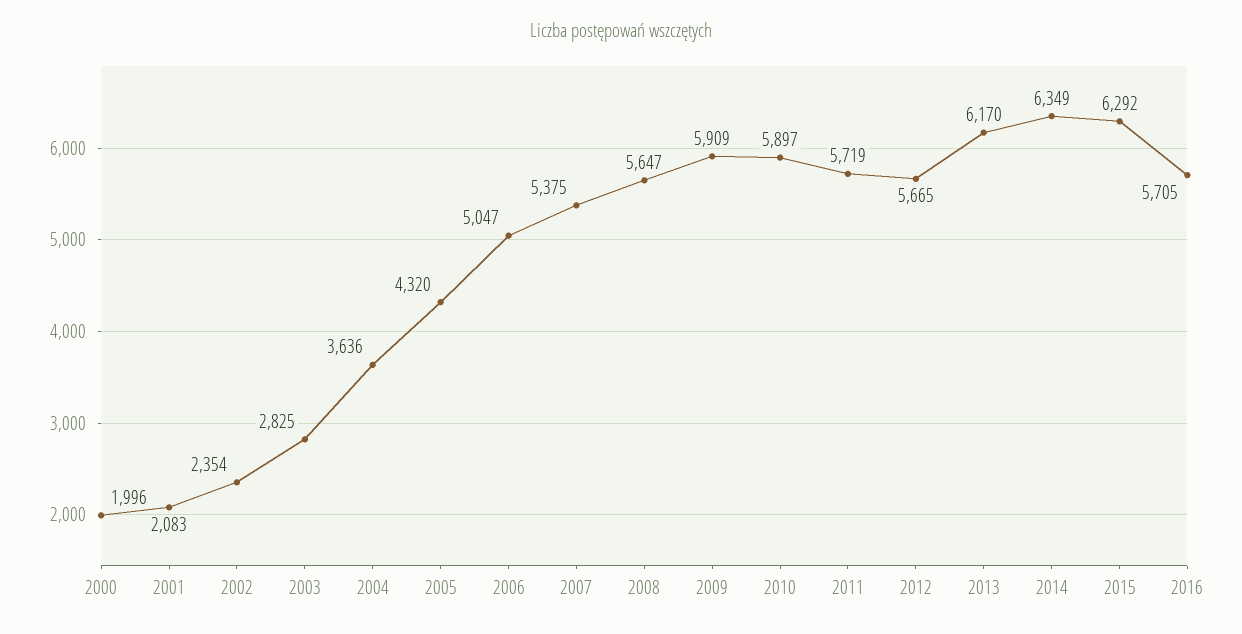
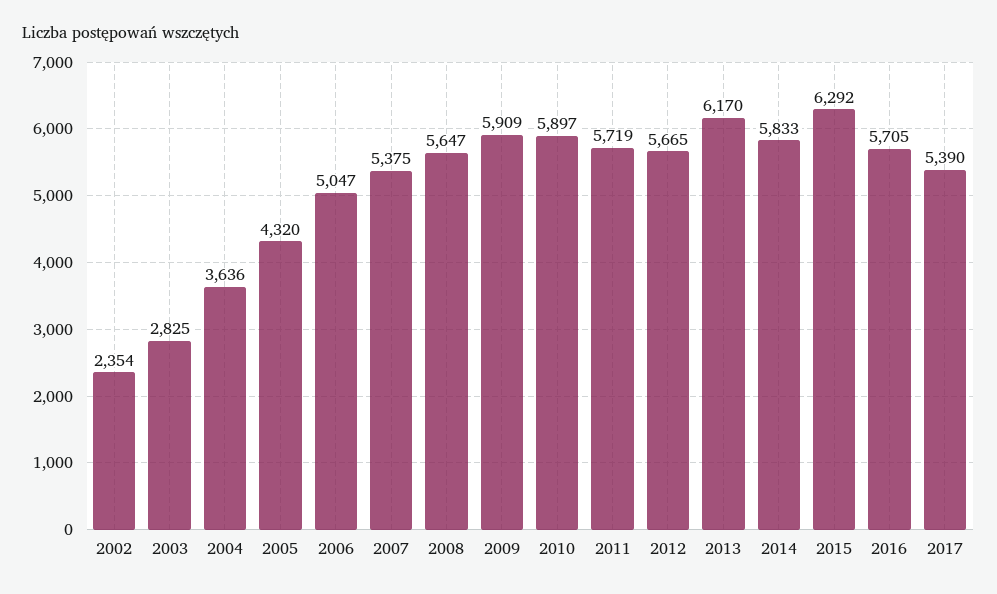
2000: 1996 -> none
2001: 2083 -> none
2014: 6349 -> 5833
2017: none -> 5390

